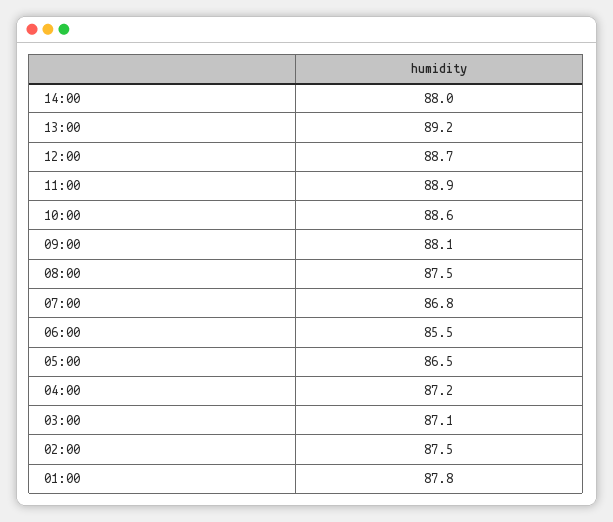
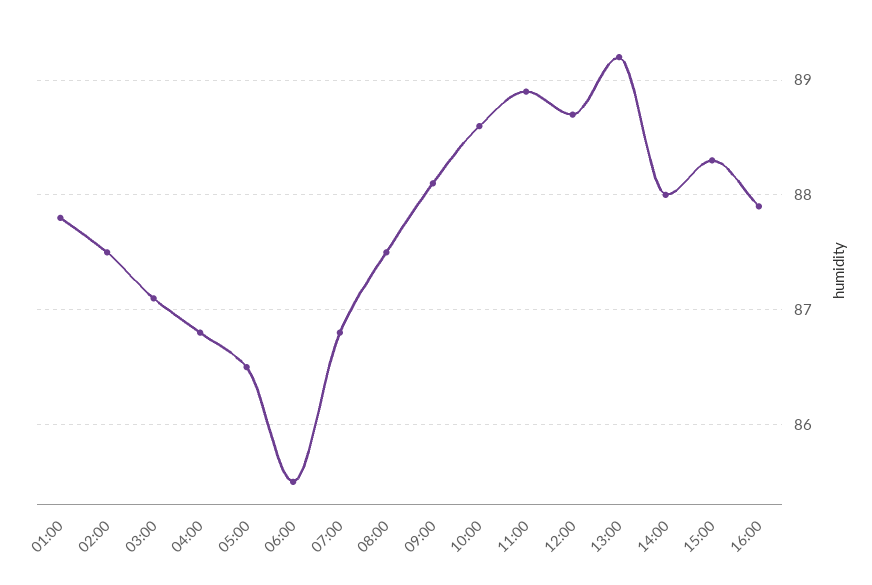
04:00: 87.2 -> 86.8
15:00: none -> 88.3
16:00: none -> 87.9

